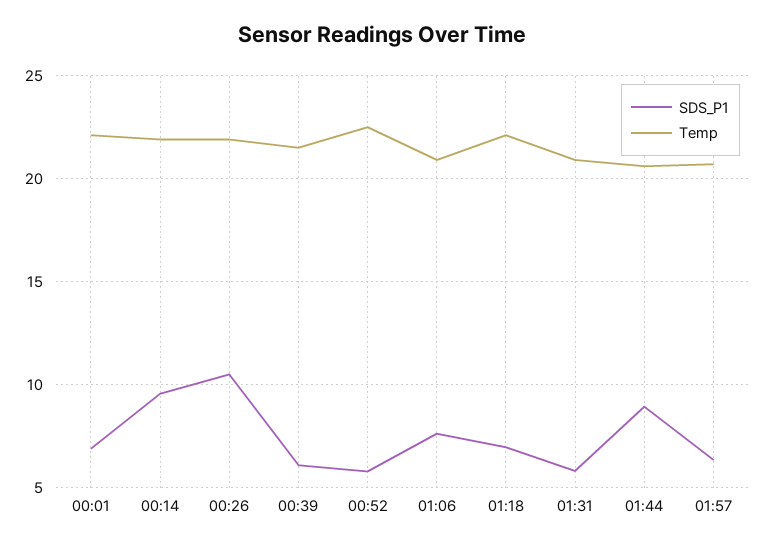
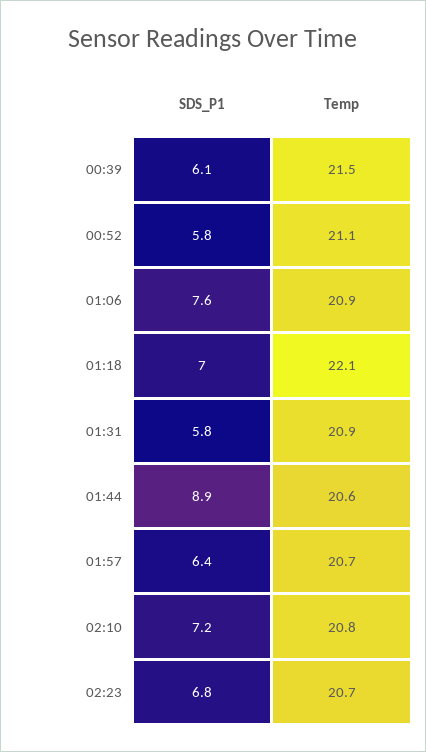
SDS_P1, 00:01: 7 -> none
Temp, 00:01: 22 -> none
SDS_P1, 00:14: 9.5 -> none
Temp, 00:14: 22 -> none
SDS_P1, 00:26: 10.5 -> none
Temp, 00:26: 22 -> none
Temp, 00:52: 22.5 -> 21.1
SDS_P1, 02:10: none -> 7.2
Temp, 02:10: none -> 20.8
SDS_P1, 02:23: none -> 6.8
Temp, 02:23: none -> 20.7

